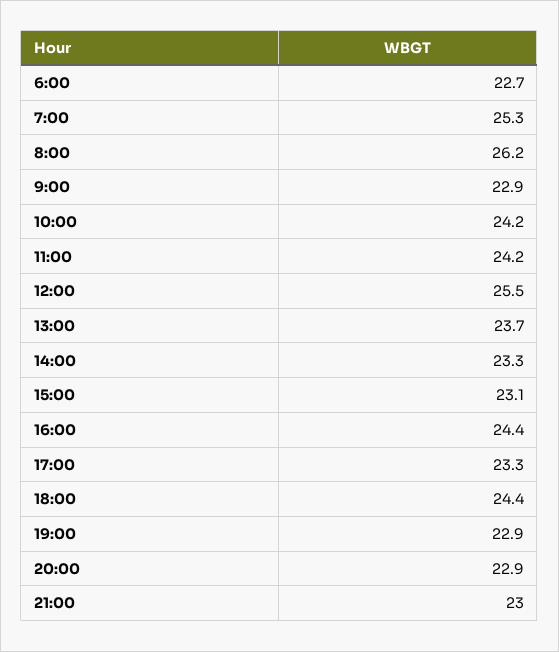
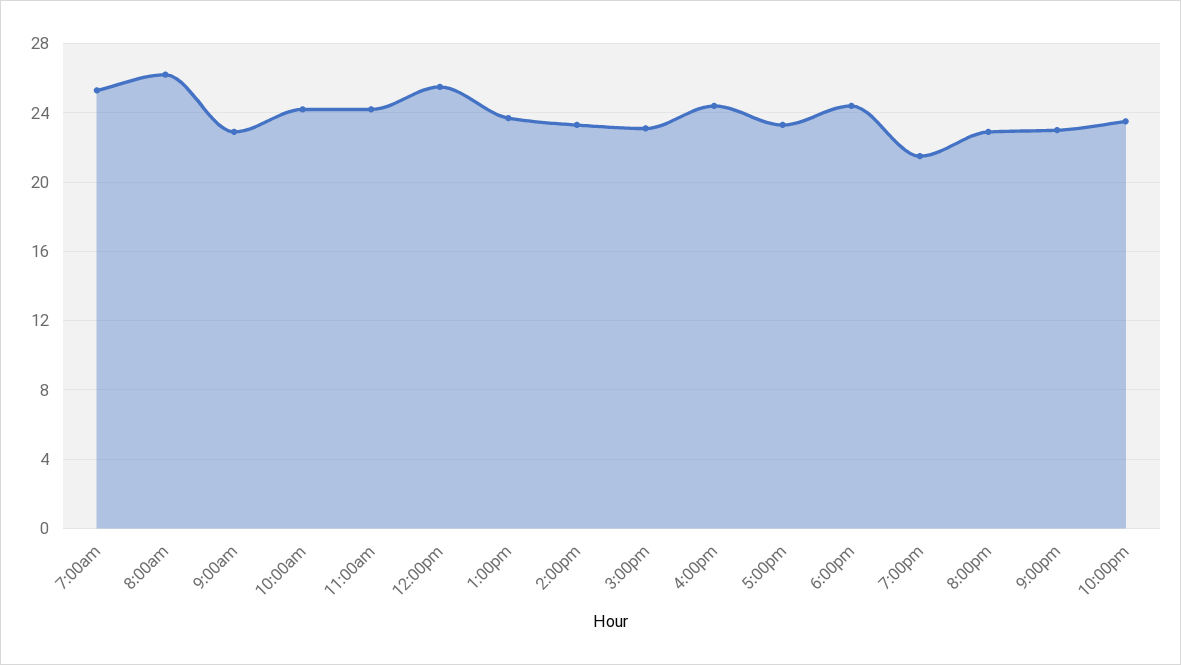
6:00: 22.7 -> none
19:00: 22.9 -> 21.5
10:00pm: none -> 23.5

